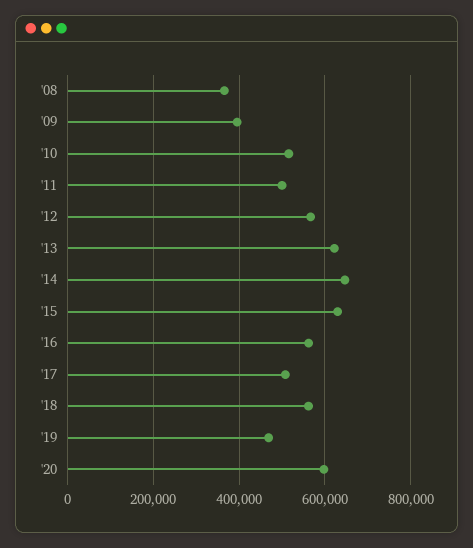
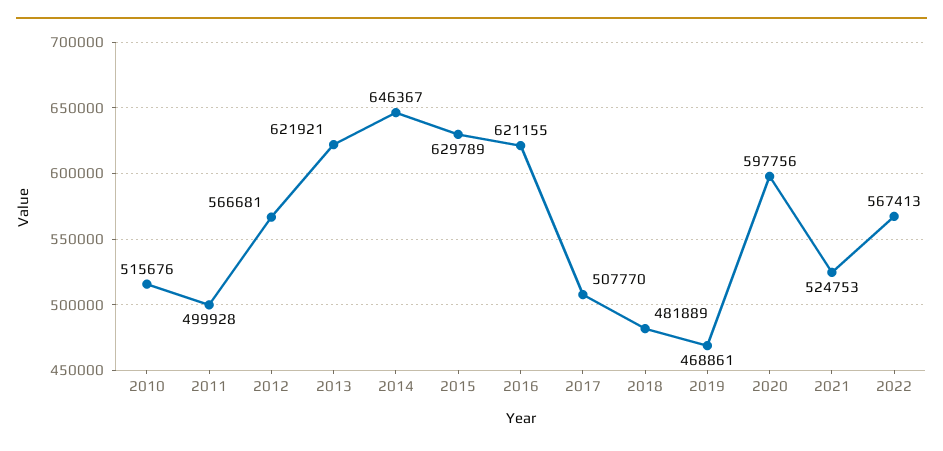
'08: 360000 -> none
'09: 400000 -> none
'16: 560000 -> 621155
'18: 560000 -> 481889
2021: none -> 524753
2022: none -> 567413

